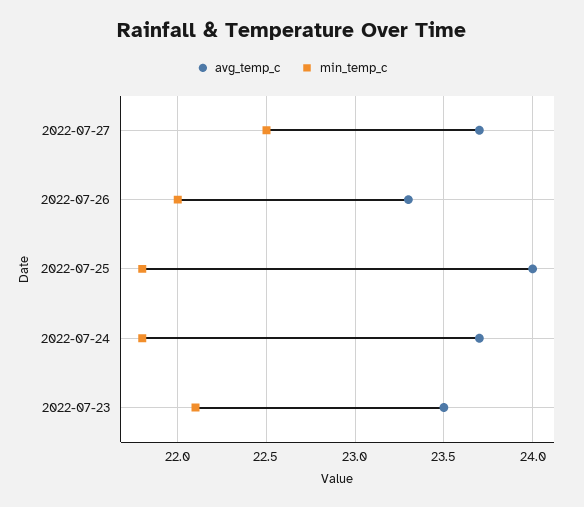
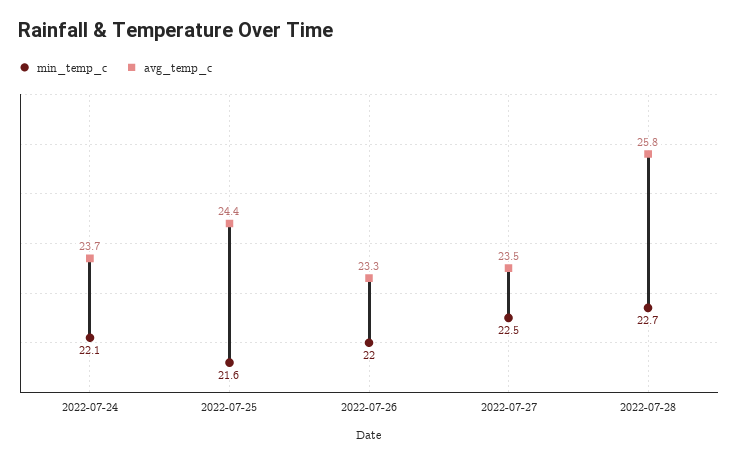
avg_temp_c, 2022-07-27: 23.7 -> 23.5
avg_temp_c, 2022-07-25: 24 -> 24.4
min_temp_c, 2022-07-25: 21.8 -> 21.6
min_temp_c, 2022-07-24: 21.8 -> 22.1
avg_temp_c, 2022-07-23: 23.5 -> none
min_temp_c, 2022-07-23: 22.1 -> none
min_temp_c, 2022-07-28: none -> 22.7
avg_temp_c, 2022-07-28: none -> 25.8

